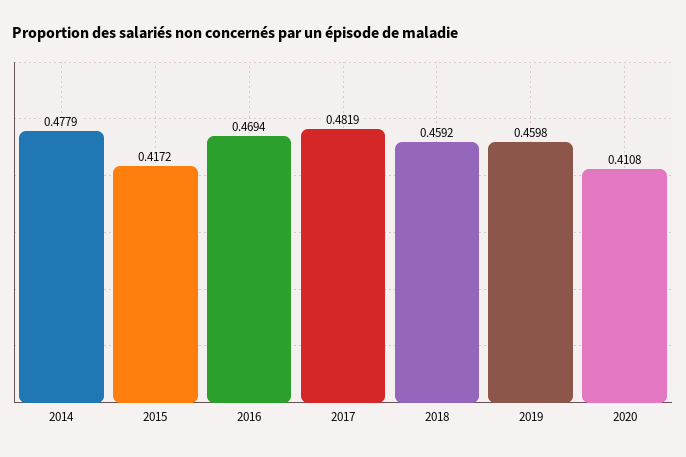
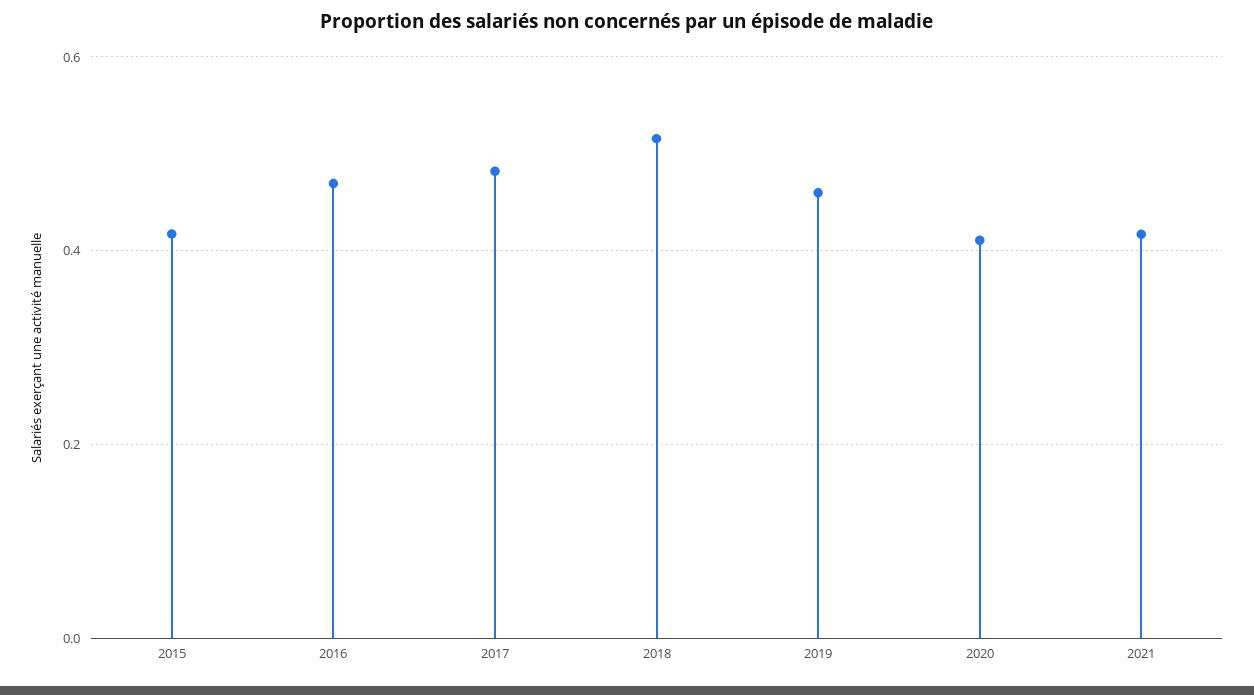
2014: 0.4779 -> none
2018: 0.4592 -> 0.52
2021: none -> 0.42

